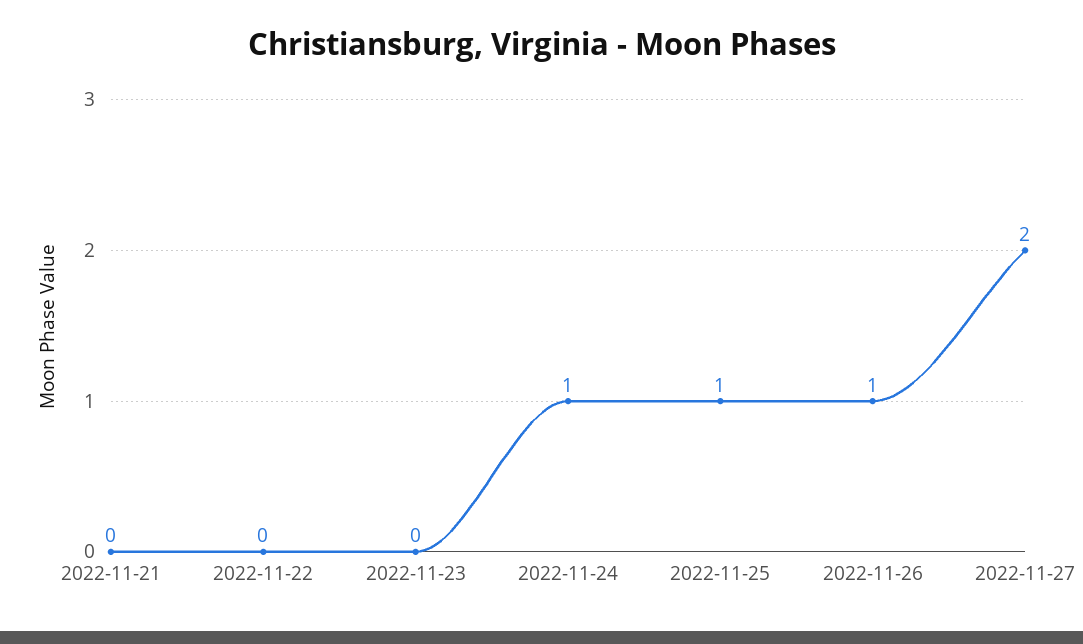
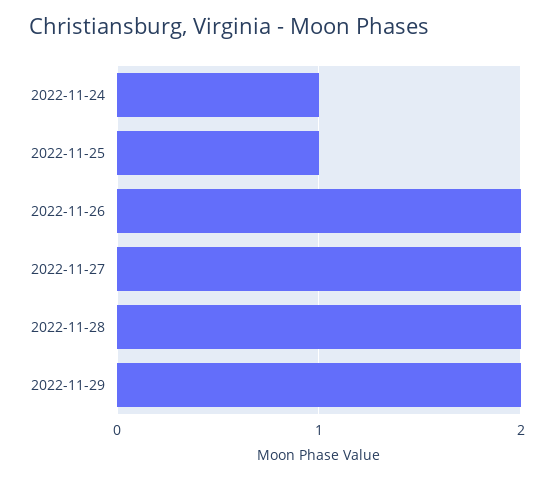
2022-11-21: 0 -> none
2022-11-22: 0 -> none
2022-11-23: 0 -> none
2022-11-26: 1 -> 2
2022-11-28: none -> 2
2022-11-29: none -> 2

